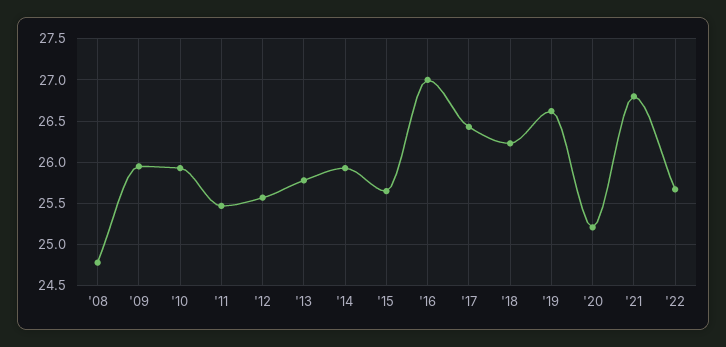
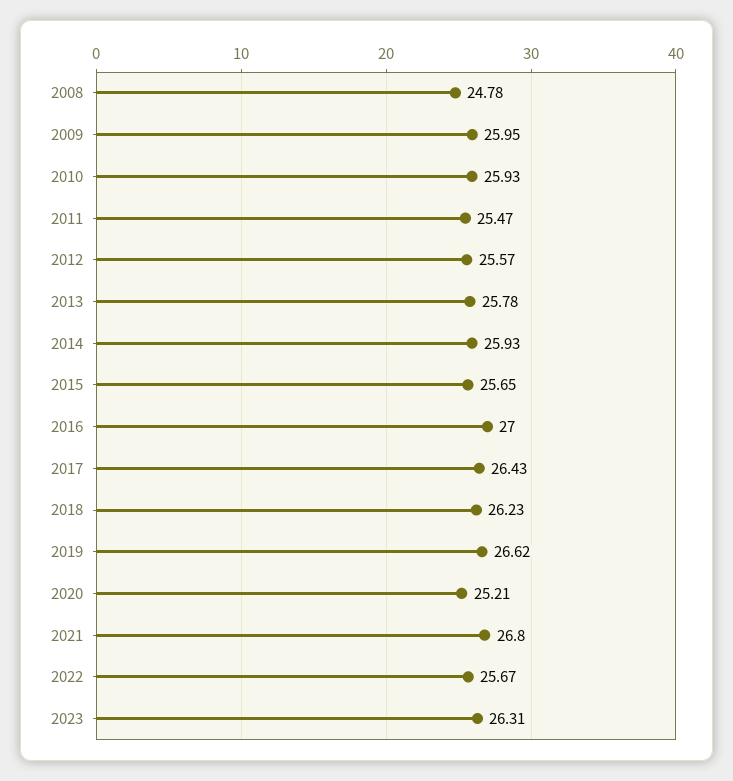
2023: none -> 26.31

